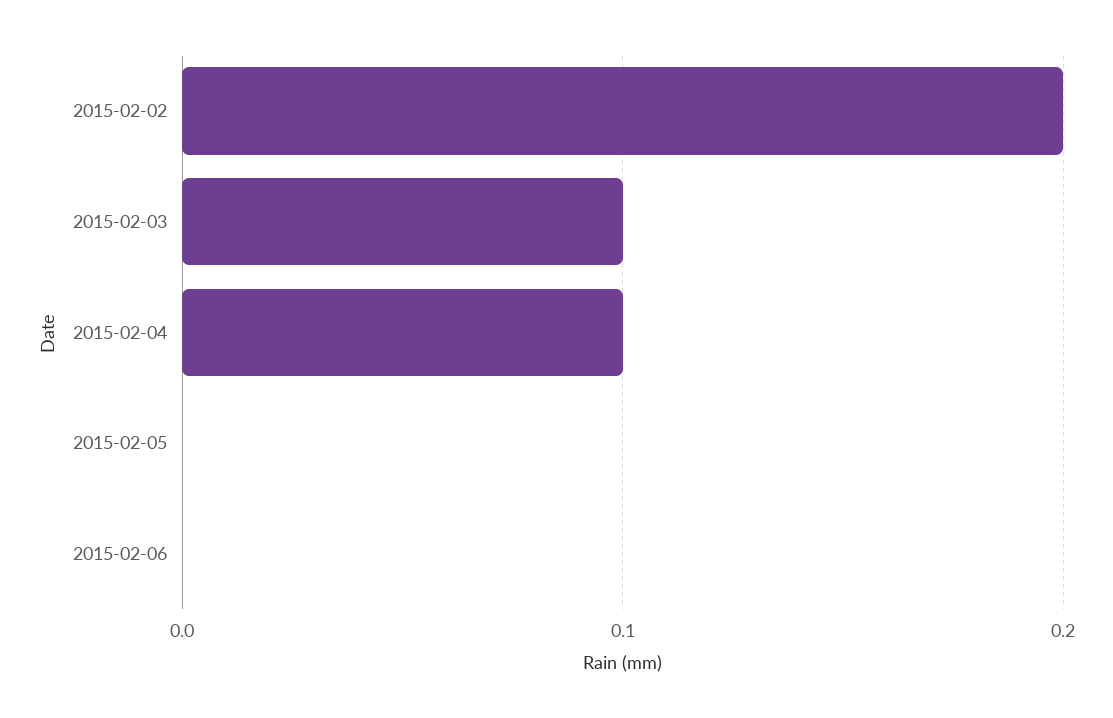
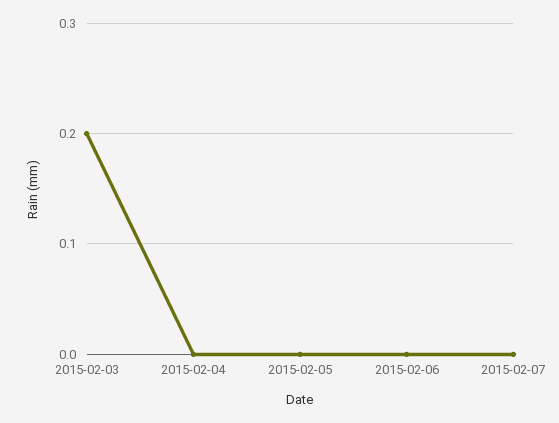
2015-02-02: 0.2 -> none
2015-02-03: 0.1 -> 0.2
2015-02-04: 0.1 -> 0
2015-02-07: none -> 0

